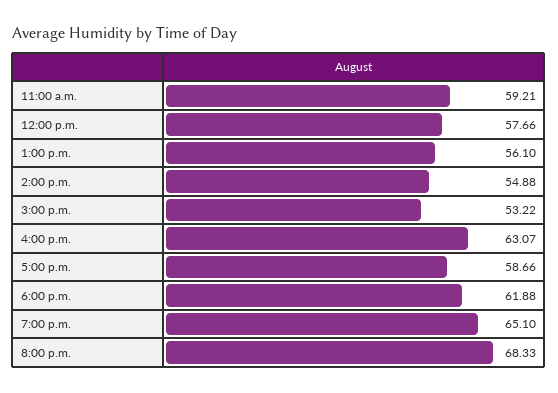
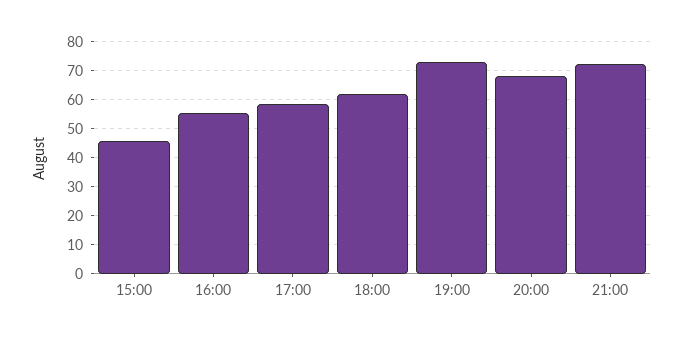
11:00 a.m.: 59.21 -> none
12:00 p.m.: 57.66 -> none
1:00 p.m.: 56.1 -> none
2:00 p.m.: 54.88 -> none
3:00 p.m.: 53.22 -> 45
4:00 p.m.: 63.07 -> 55
7:00 p.m.: 65.1 -> 72.5
21:00: none -> 72.5

